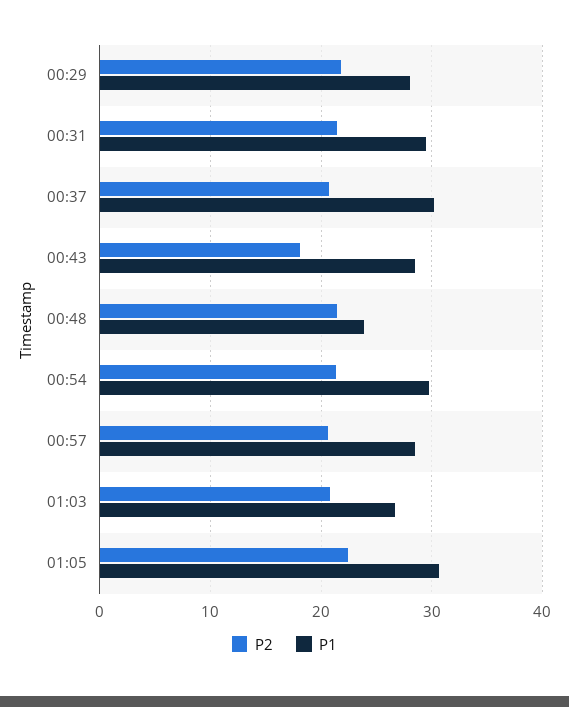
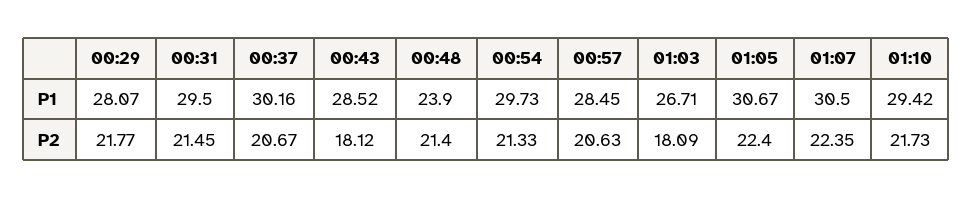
P2, 01:03: 21 -> 18.09
P1, 01:07: none -> 30.5
P1, 01:10: none -> 29.42
P2, 01:07: none -> 22.35
P2, 01:10: none -> 21.73

